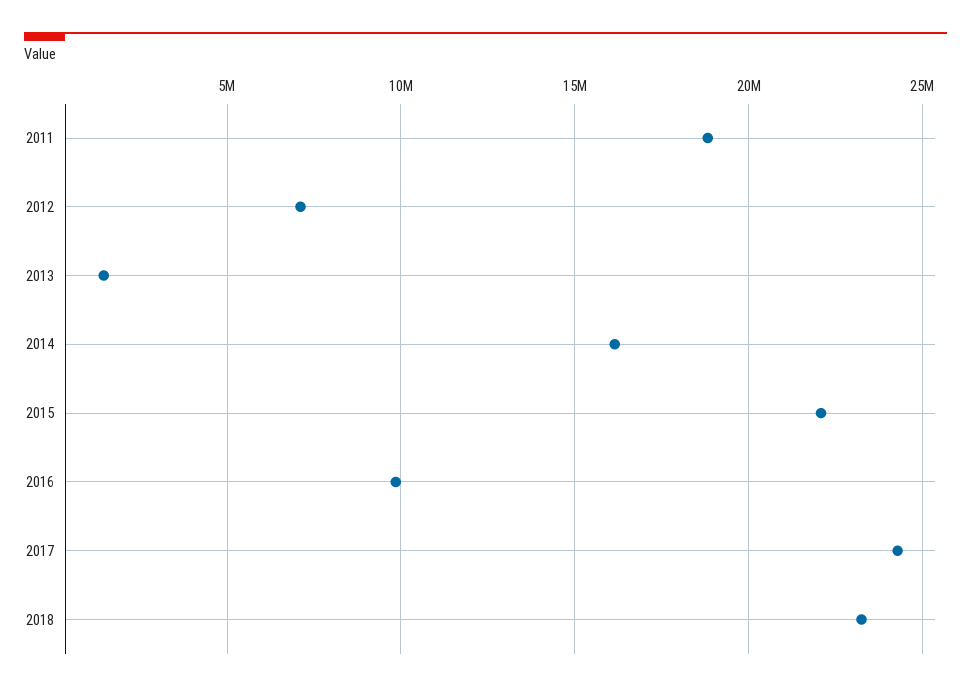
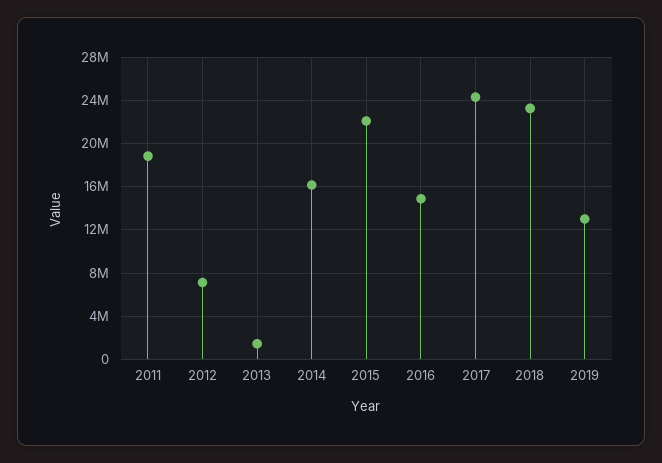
2016: 10000000 -> 15000000
2019: none -> 13000000

